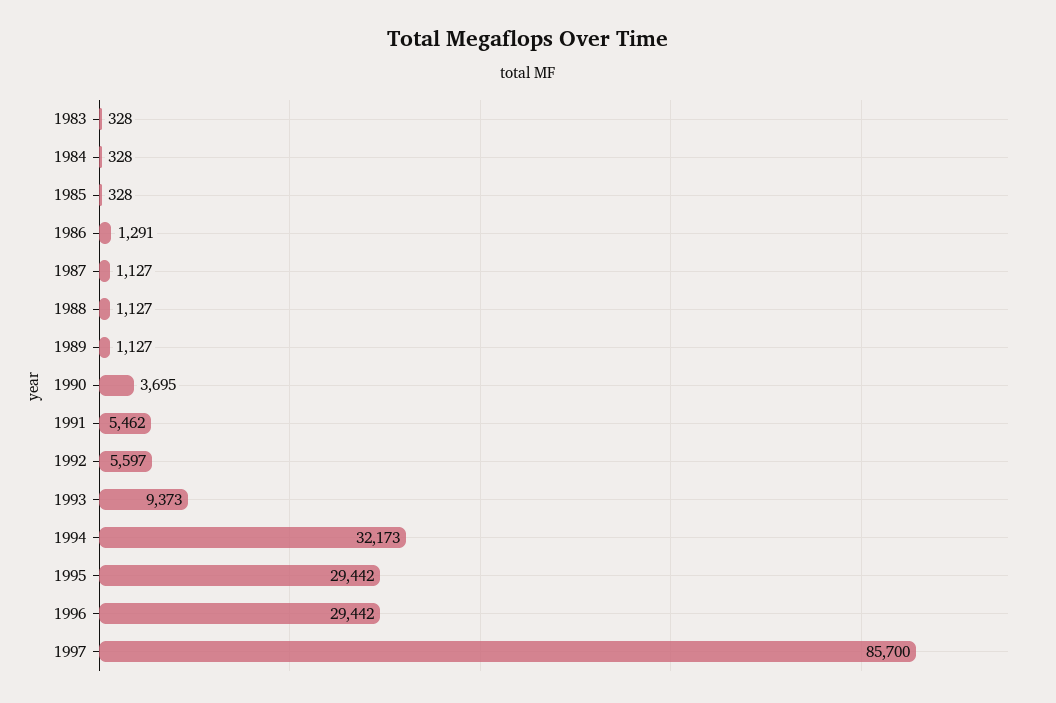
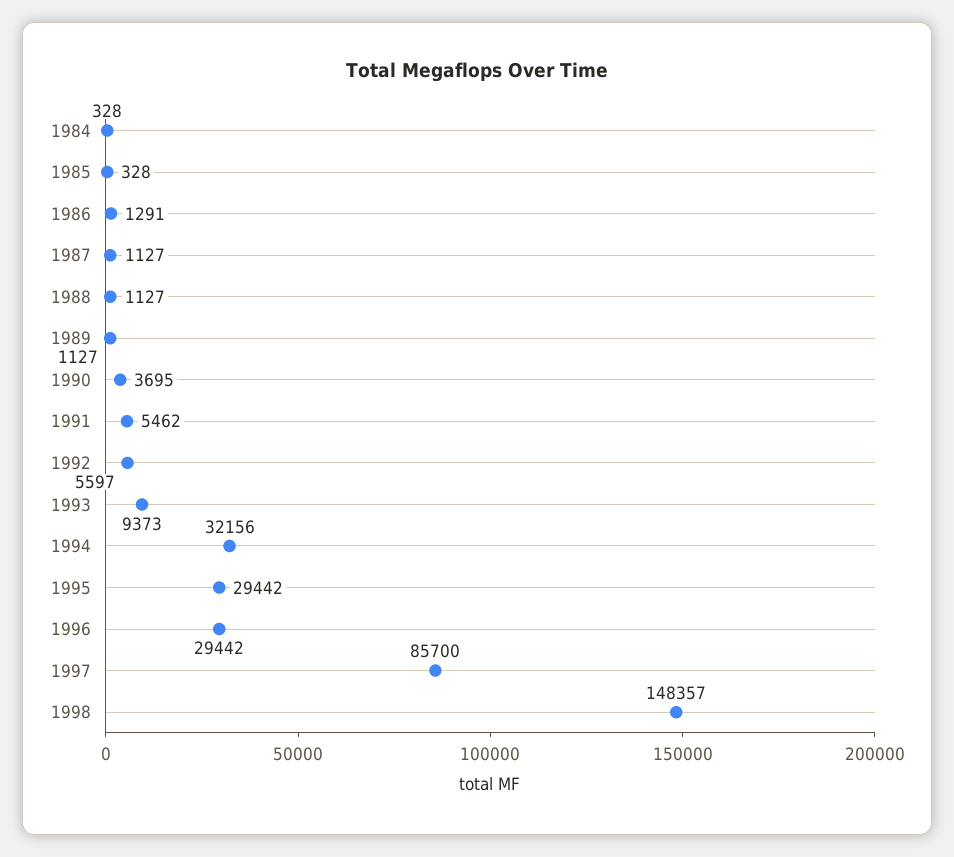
1983: 328 -> none
1994: 32173 -> 32156
1998: none -> 148357

